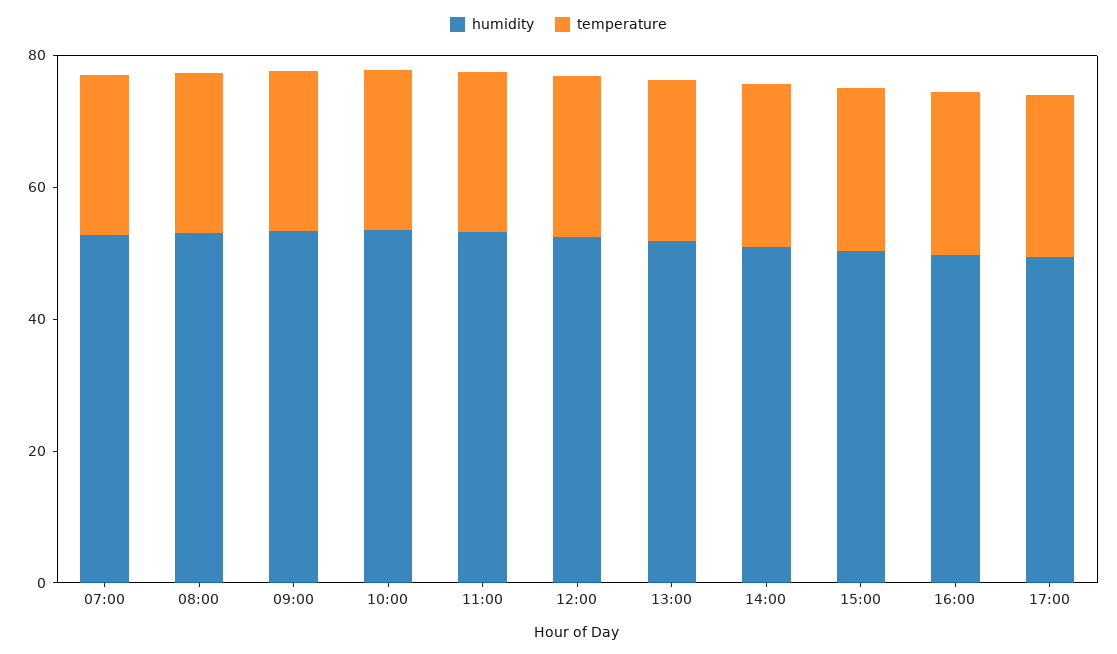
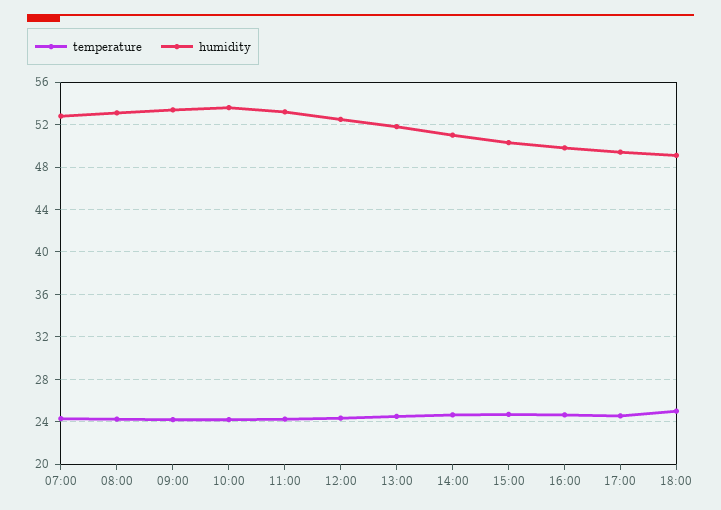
temperature, 18:00: none -> 25
humidity, 18:00: none -> 49

